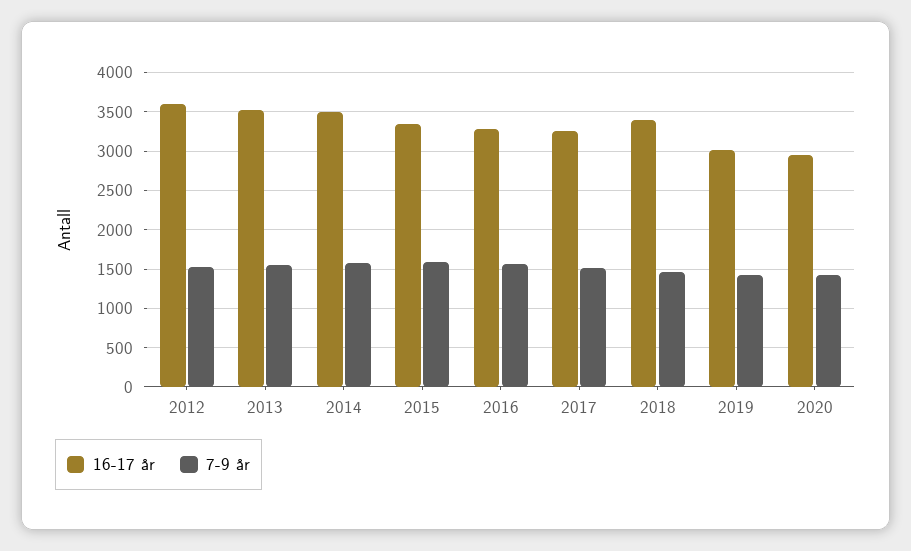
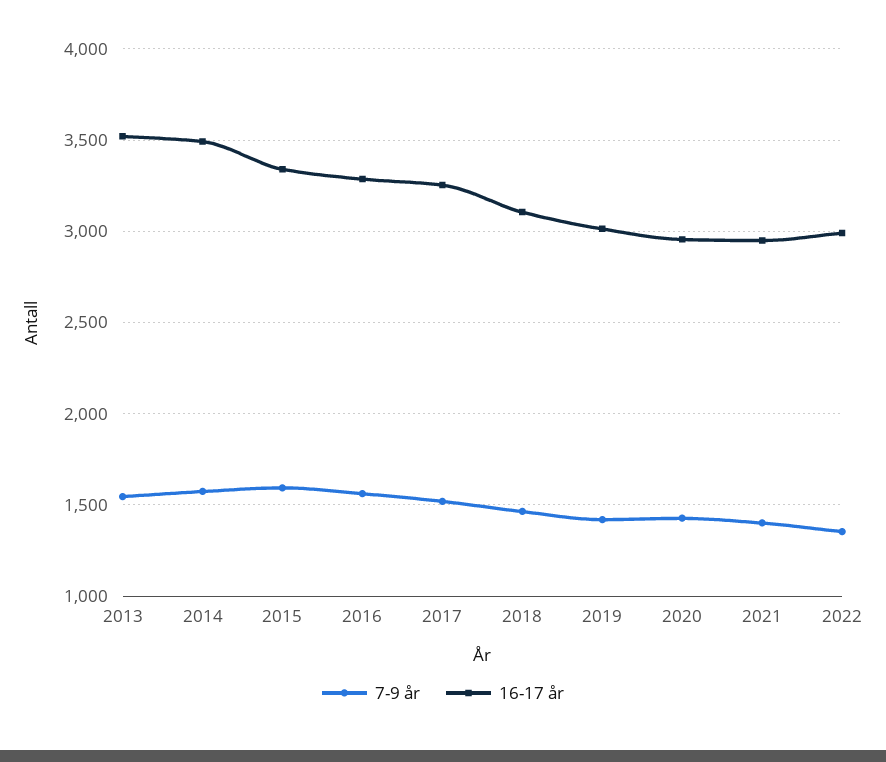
16-17 år, 2012: 3600 -> none
7-9 år, 2012: 1500 -> none
16-17 år, 2018: 3400 -> 3100
7-9 år, 2021: none -> 1400
16-17 år, 2021: none -> 2950
7-9 år, 2022: none -> 1350
16-17 år, 2022: none -> 3000

